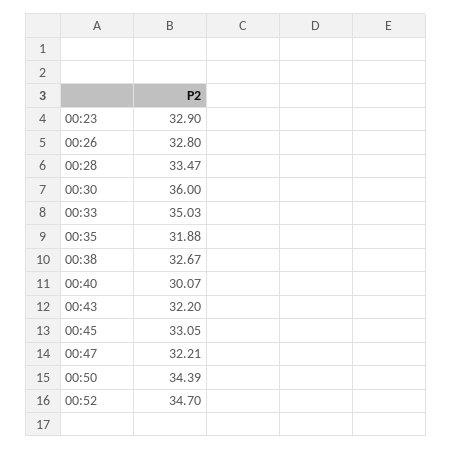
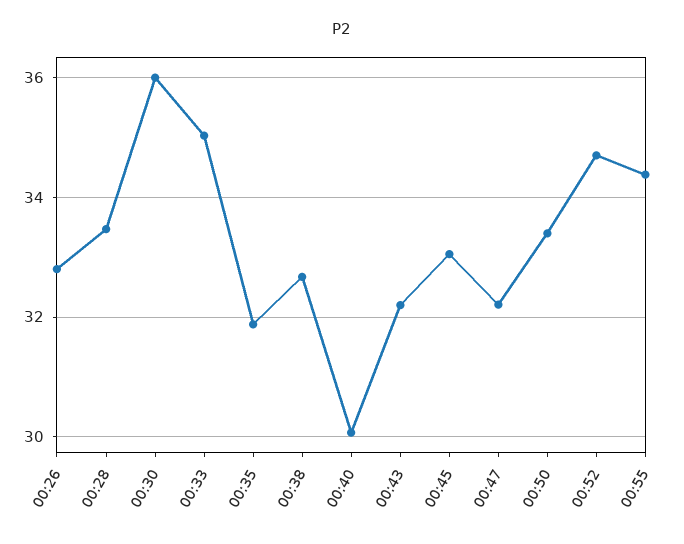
00:23: 32.9 -> none
00:50: 34.39 -> 33.4
00:55: none -> 34.4

